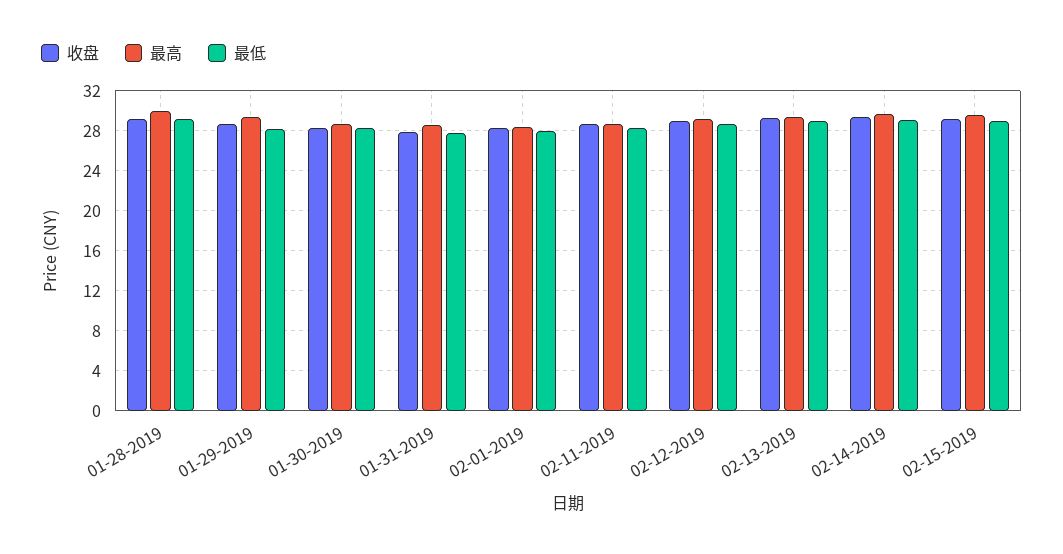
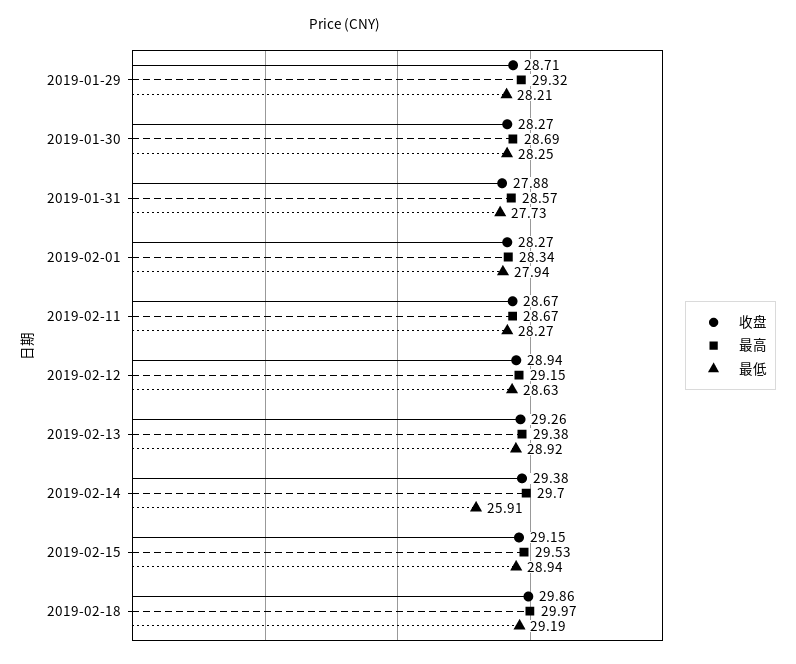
收盘, 01-28-2019: 29 -> none
最高, 01-28-2019: 30 -> none
最低, 01-28-2019: 29 -> none
最低, 02-14-2019: 29 -> 25.91
收盘, 2019-02-18: none -> 29.86
最高, 2019-02-18: none -> 29.97
最低, 2019-02-18: none -> 29.19

